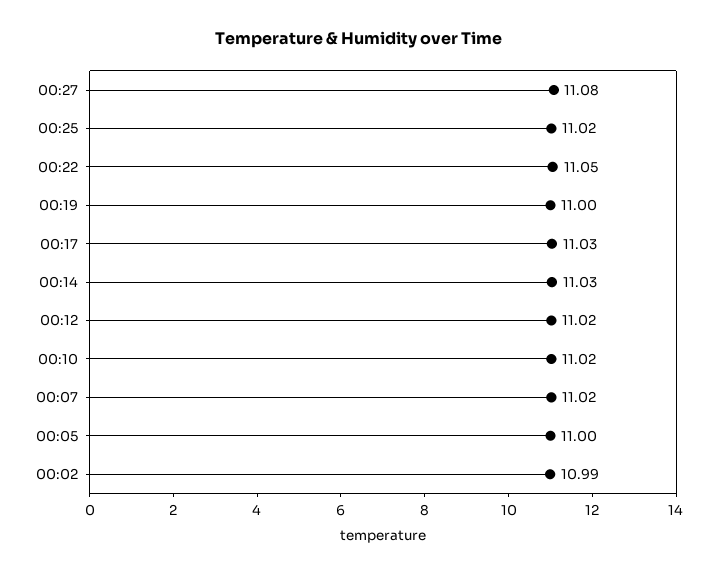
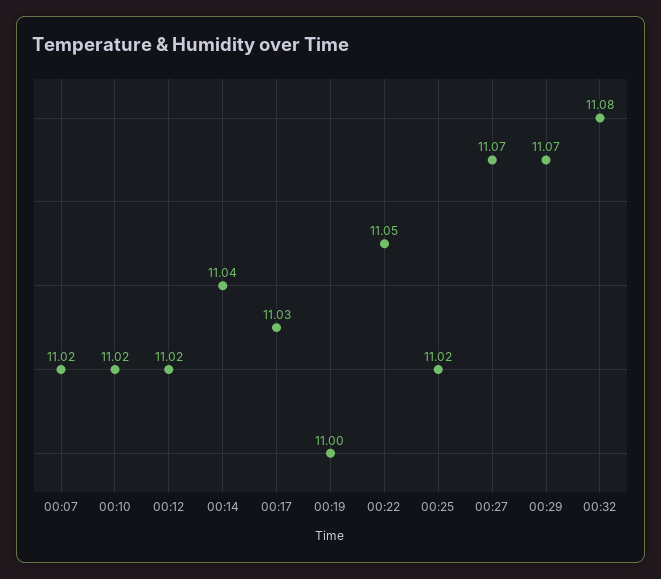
00:27: 11.08 -> 11.07
00:14: 11.03 -> 11.04
00:05: 11 -> none
00:02: 10.99 -> none
00:29: none -> 11.07
00:32: none -> 11.08

